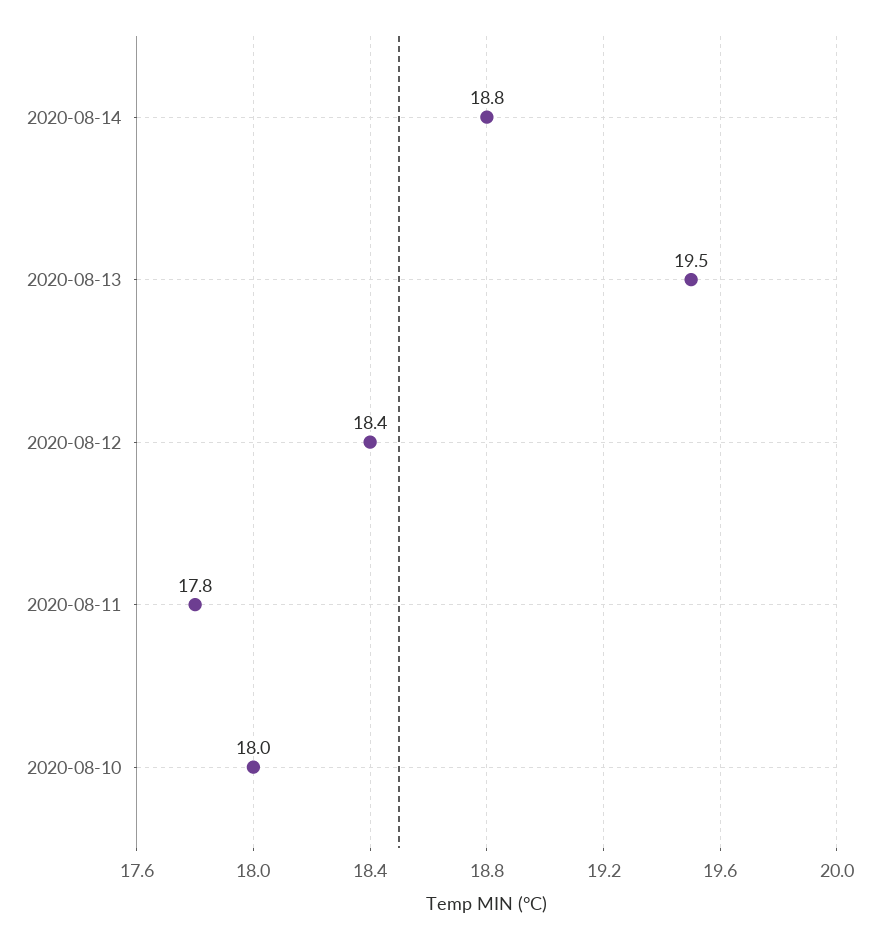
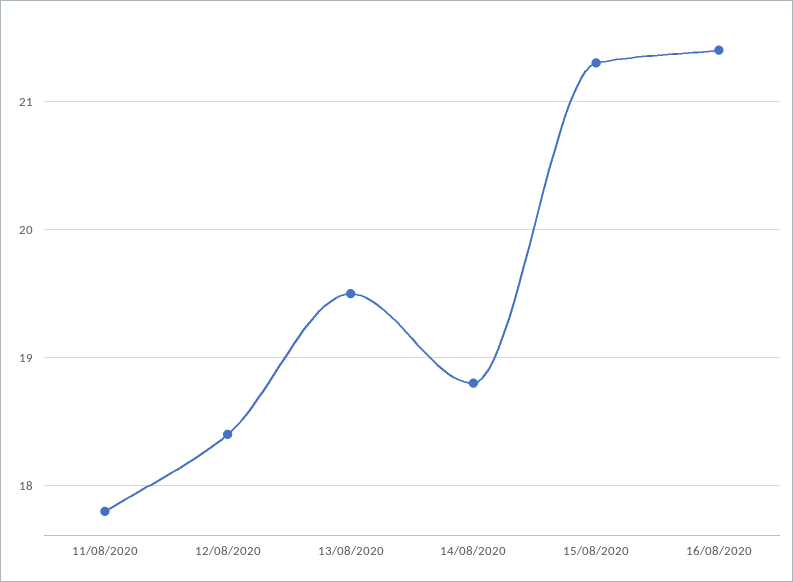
2020-08-10: 18 -> none
15/08/2020: none -> 21.3
16/08/2020: none -> 21.4

